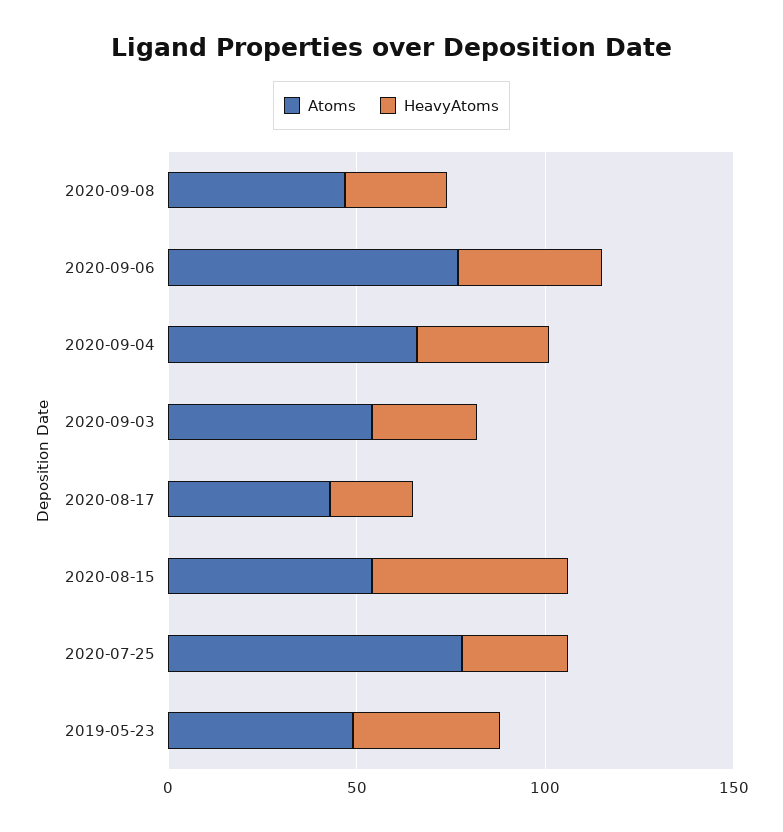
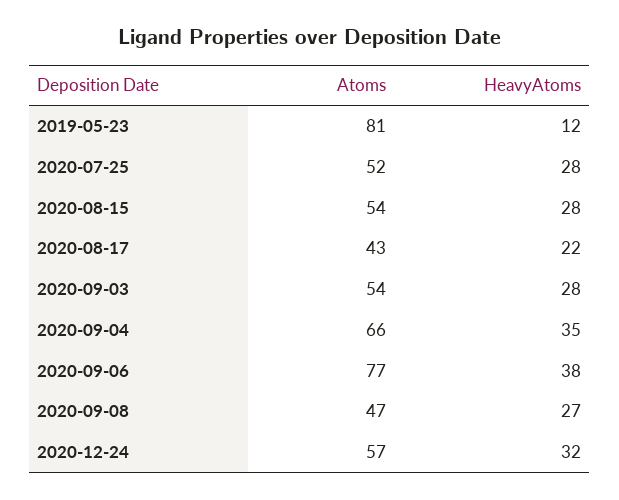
HeavyAtoms, 2020-08-15: 50 -> 28
Atoms, 2020-07-25: 80 -> 52
Atoms, 2019-05-23: 50 -> 81
HeavyAtoms, 2019-05-23: 40 -> 12
Atoms, 2020-12-24: none -> 57
HeavyAtoms, 2020-12-24: none -> 32

